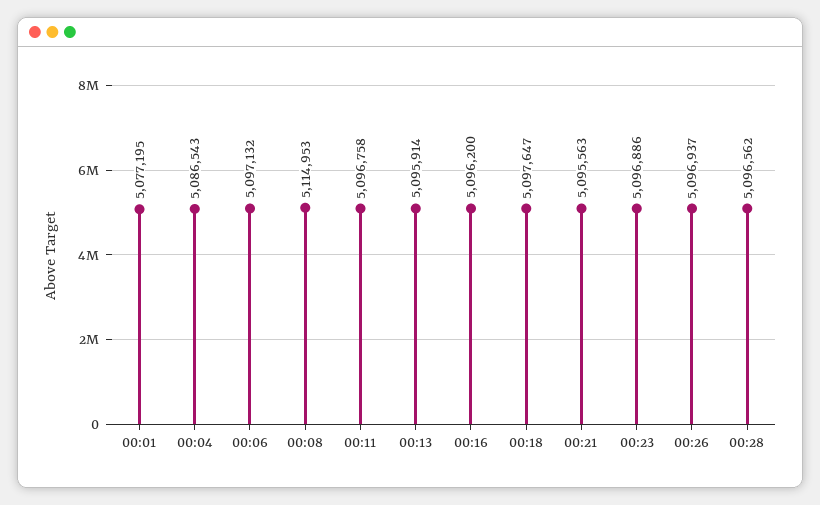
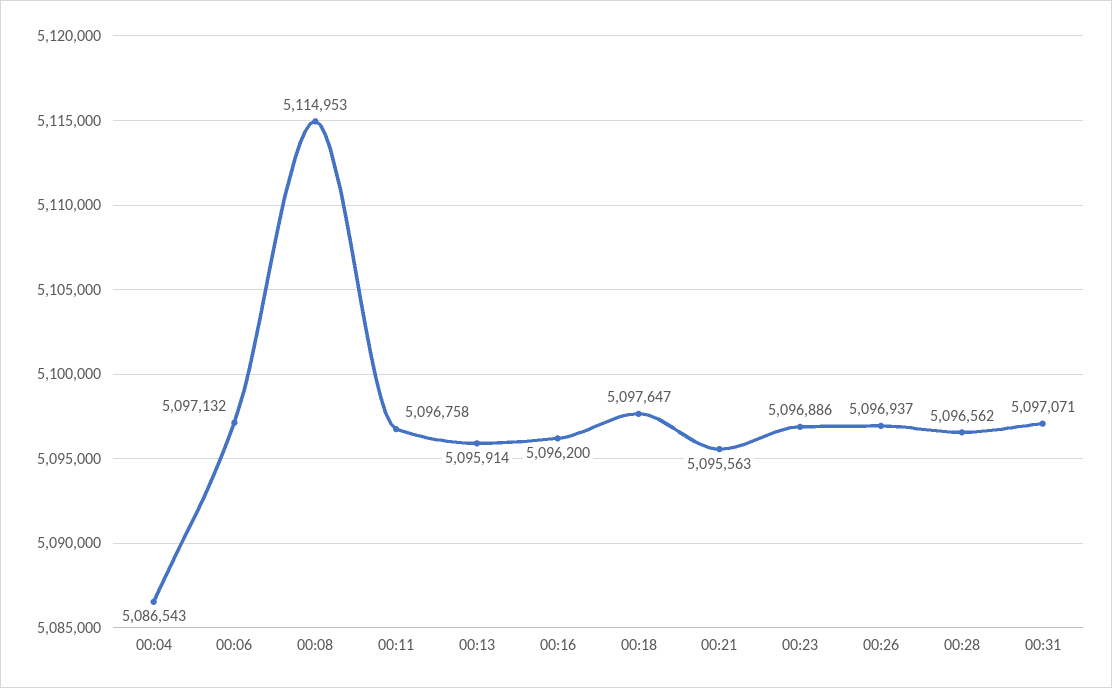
00:01: 5077195 -> none
00:31: none -> 5097071

